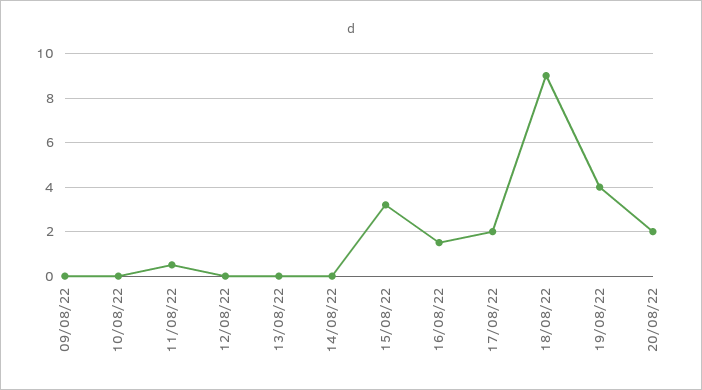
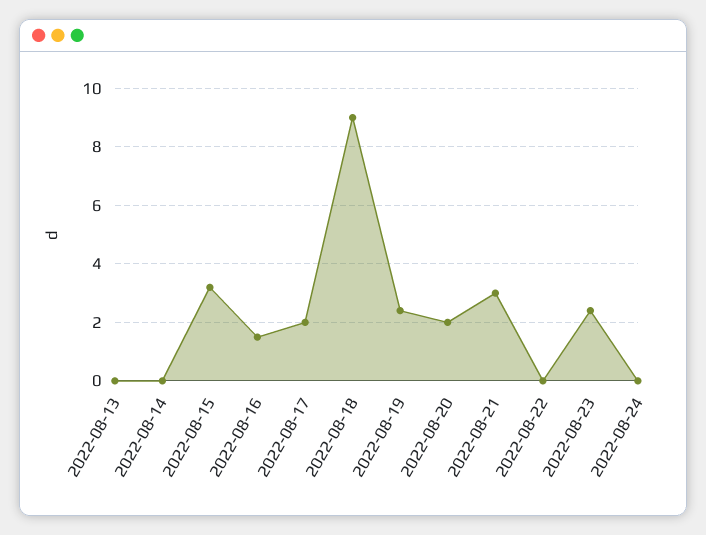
09/08/22: 0 -> none
10/08/22: 0 -> none
11/08/22: 0.5 -> none
12/08/22: 0 -> none
19/08/22: 4 -> 2.5
2022-08-21: none -> 3
2022-08-22: none -> 0
2022-08-23: none -> 2.5
2022-08-24: none -> 0

